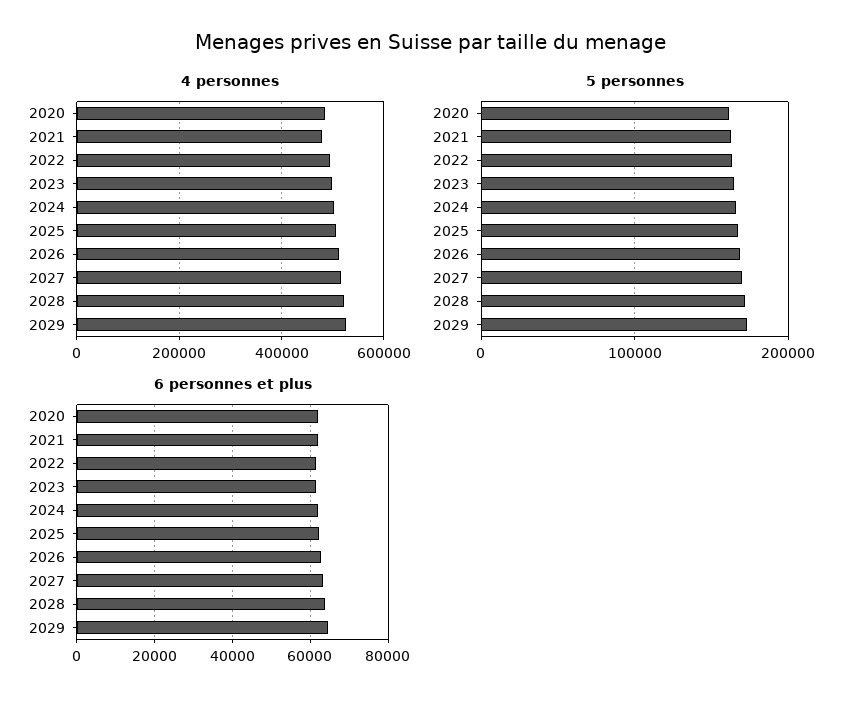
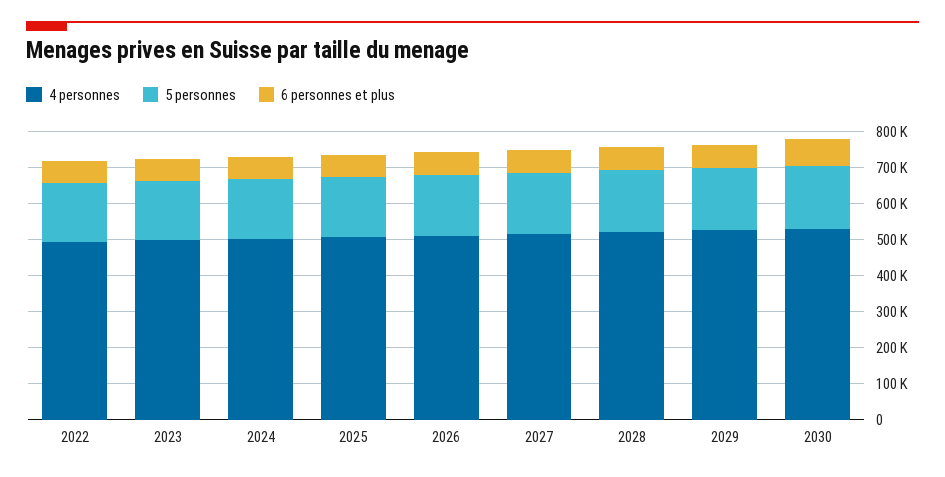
4 personnes, 2020: 480000 -> none
4 personnes, 2021: 480000 -> none
5 personnes, 2020: 160000 -> none
5 personnes, 2021: 160000 -> none
6 personnes et plus, 2020: 62000 -> none
6 personnes et plus, 2021: 62000 -> none
4 personnes, 2030: none -> 525000
5 personnes, 2030: none -> 175000
6 personnes et plus, 2030: none -> 75000

